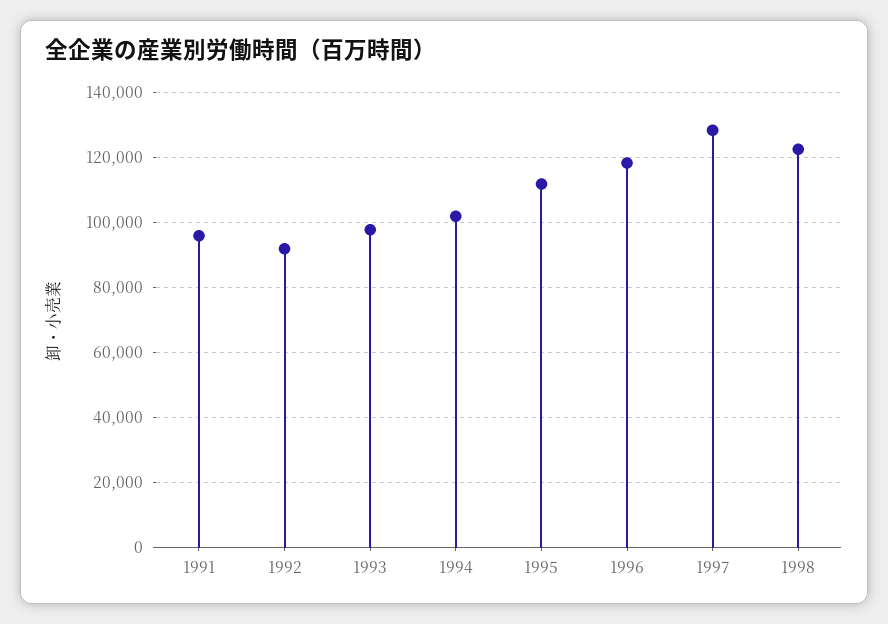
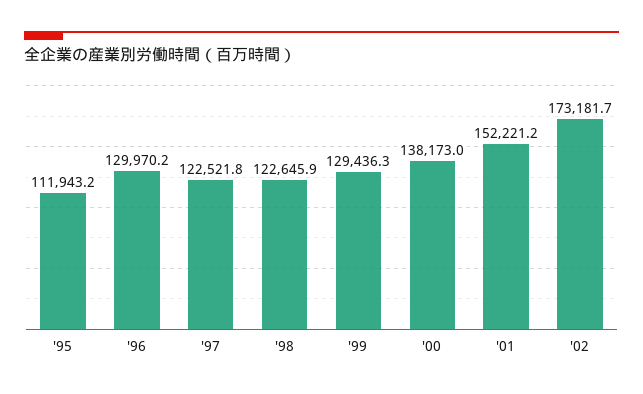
1991: 96000 -> none
1992: 92000 -> none
1993: 98000 -> none
1994: 102000 -> none
1996: 118000 -> 129970.2
1997: 128000 -> 122521.8
'99: none -> 129436.3
'00: none -> 138173
'01: none -> 152221.2
'02: none -> 173181.7

